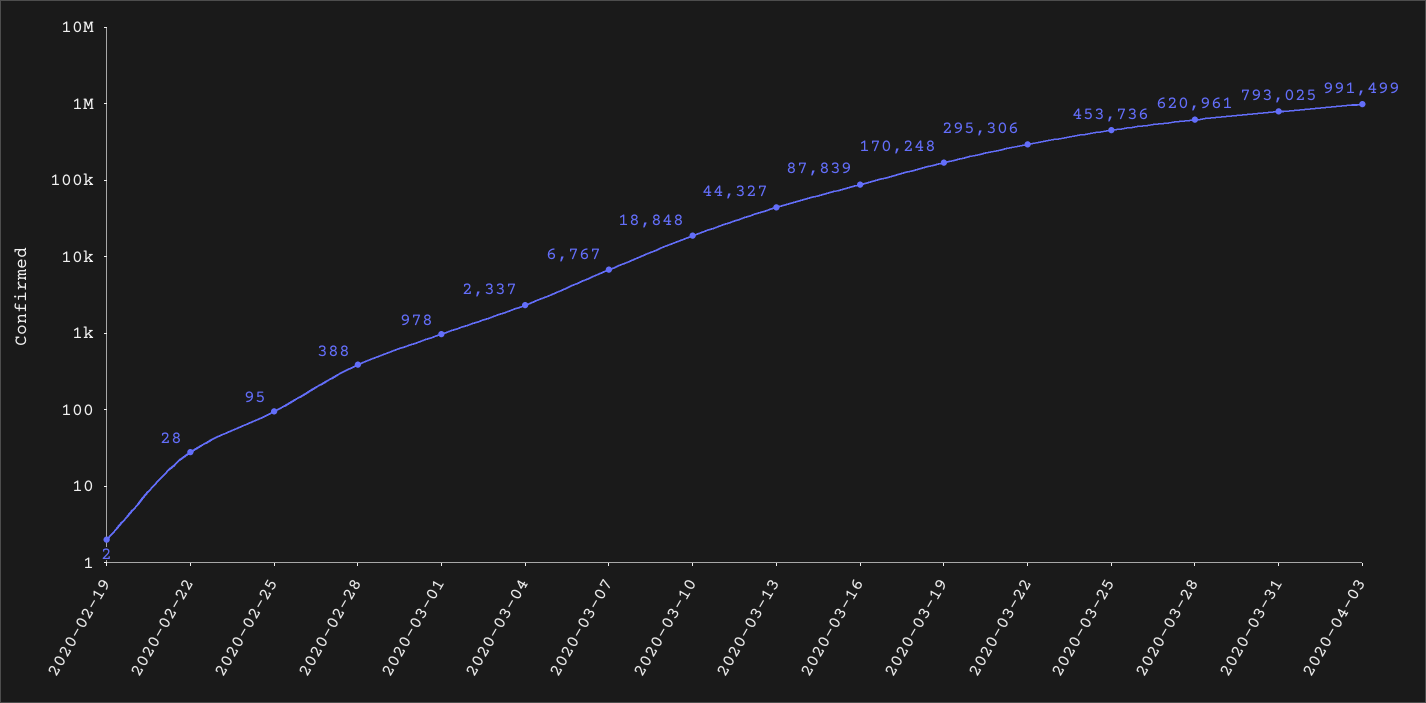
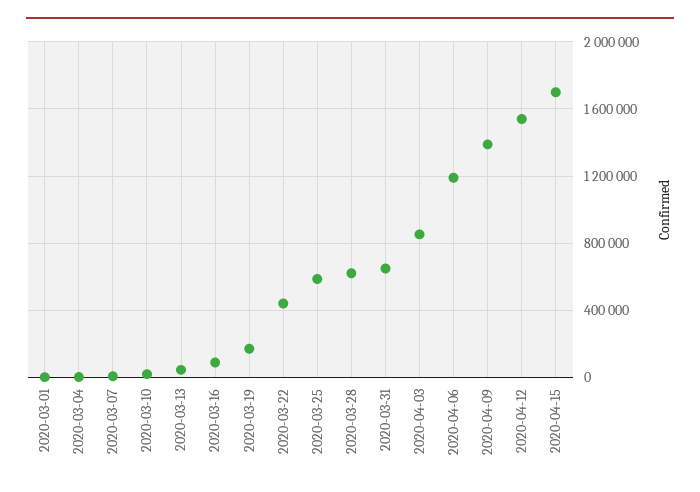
2020-02-19: 2 -> none
2020-02-22: 28 -> none
2020-02-25: 95 -> none
2020-02-28: 388 -> none
2020-03-22: 295306 -> 450000
2020-03-25: 453736 -> 600000
2020-03-31: 793025 -> 650000
2020-04-03: 991499 -> 850000
2020-04-06: none -> 1200000
2020-04-09: none -> 1400000
2020-04-12: none -> 1550000
2020-04-15: none -> 1700000

